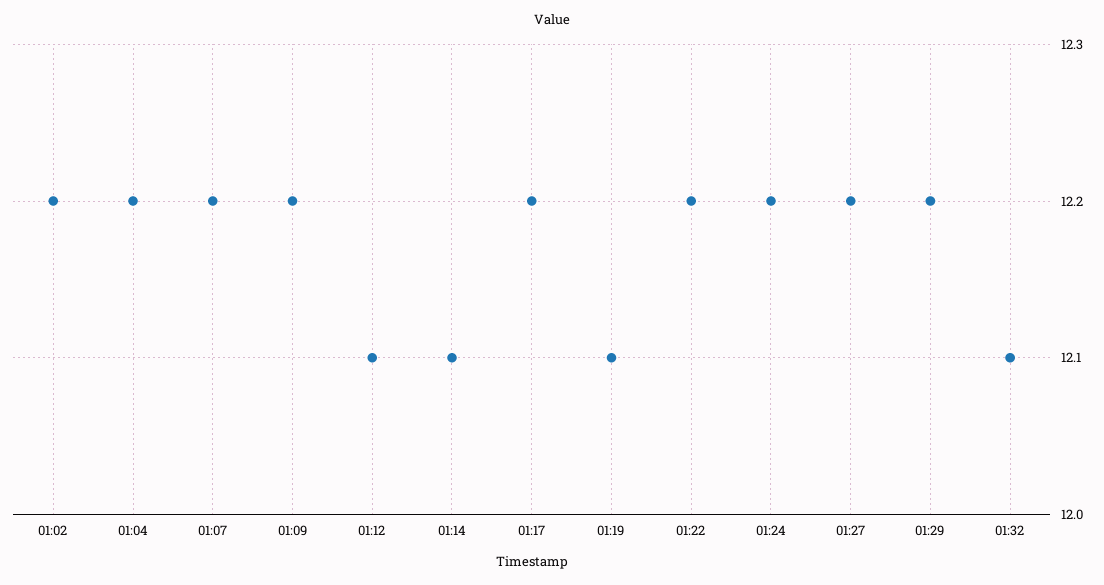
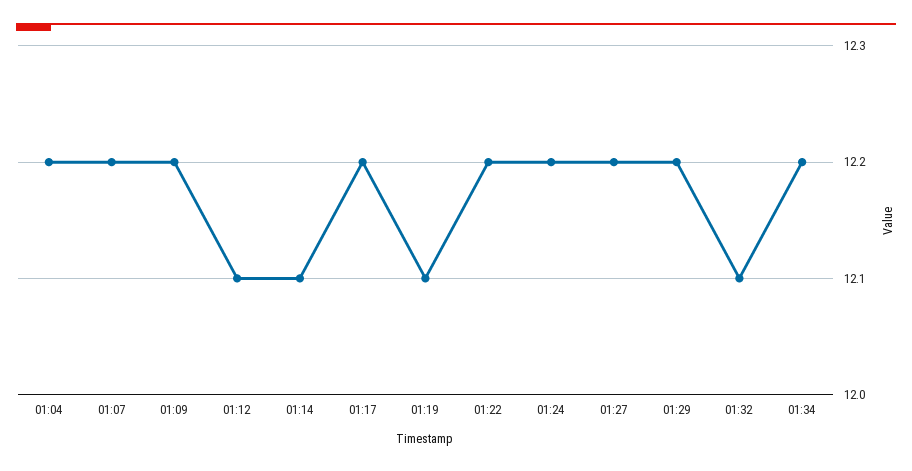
01:02: 12.2 -> none
01:34: none -> 12.2

